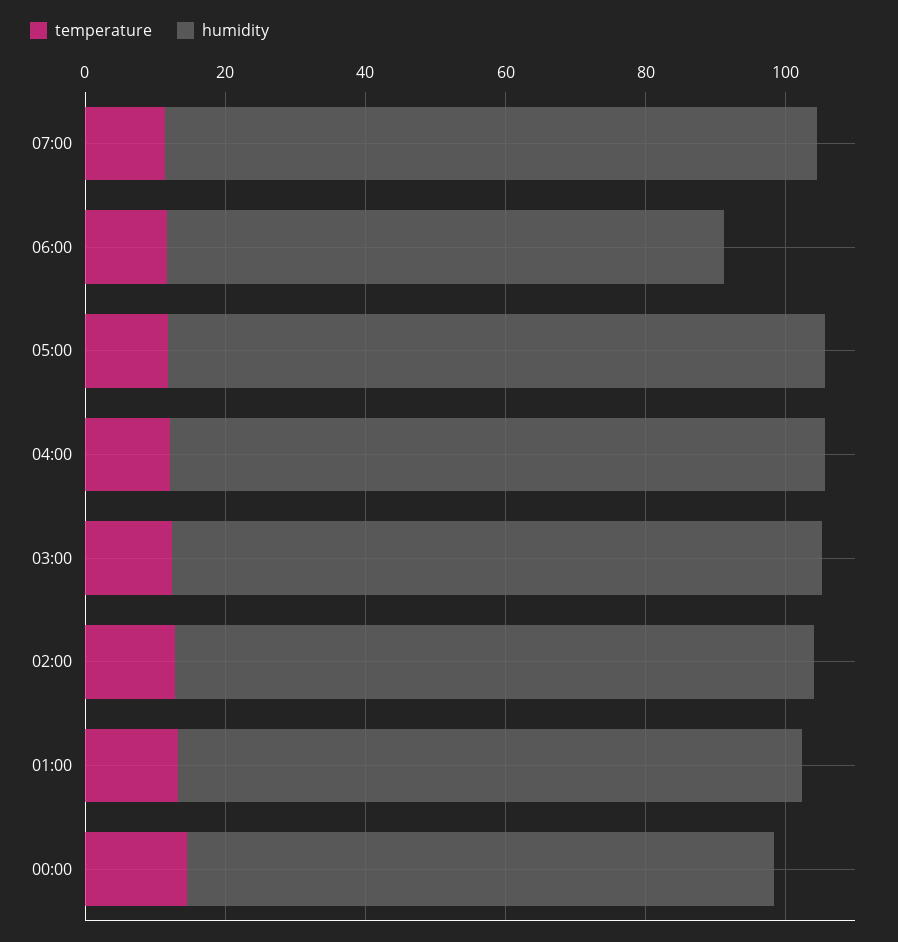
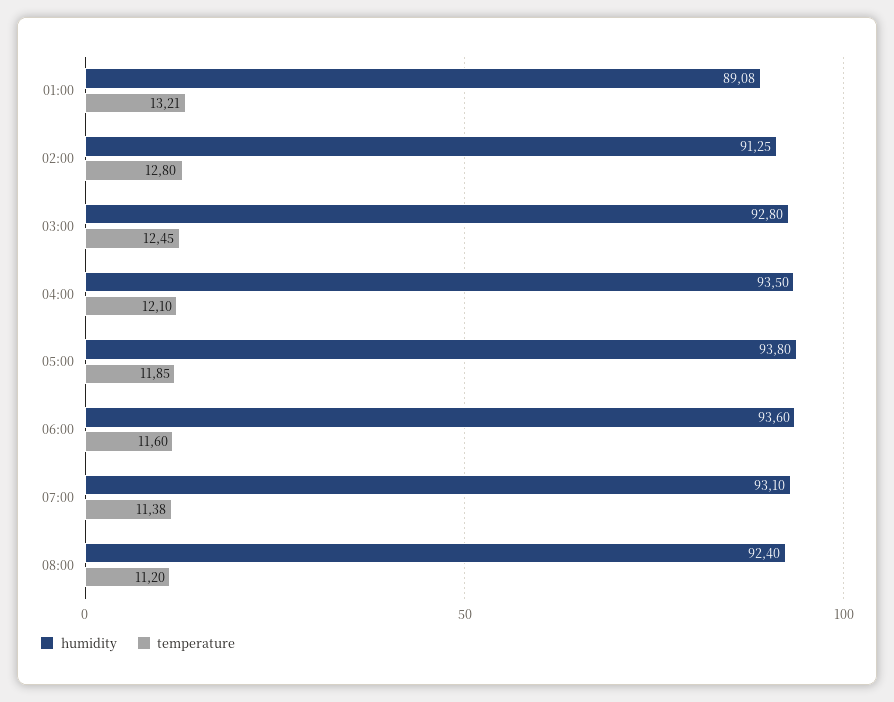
humidity, 06:00: 80 -> 93.6
temperature, 00:00: 15 -> none
humidity, 00:00: 85 -> none
humidity, 08:00: none -> 92.4
temperature, 08:00: none -> 11.2

